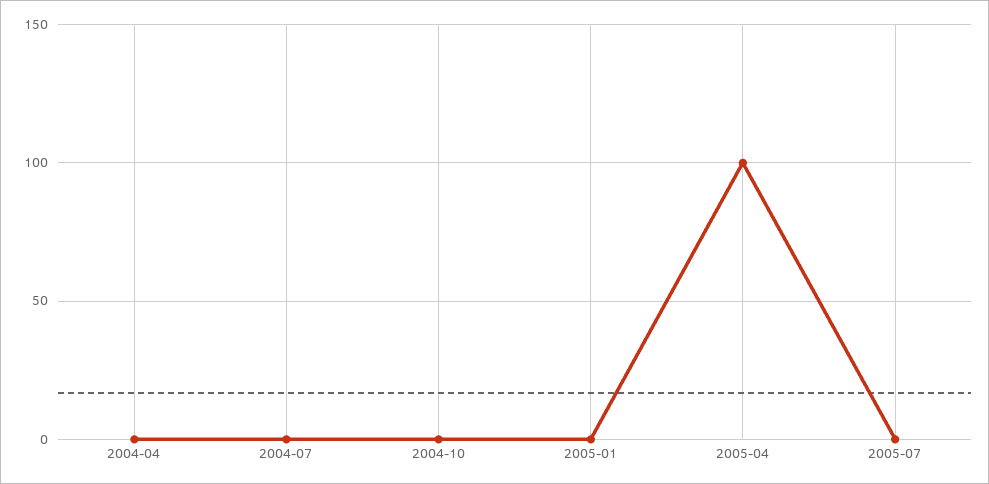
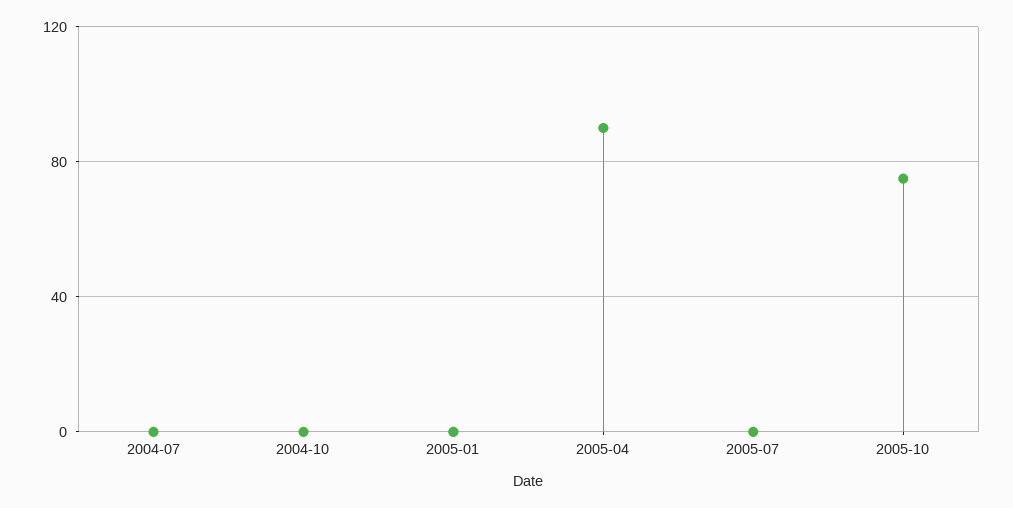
2004-04: 0 -> none
2005-04: 100 -> 90
2005-10: none -> 75

